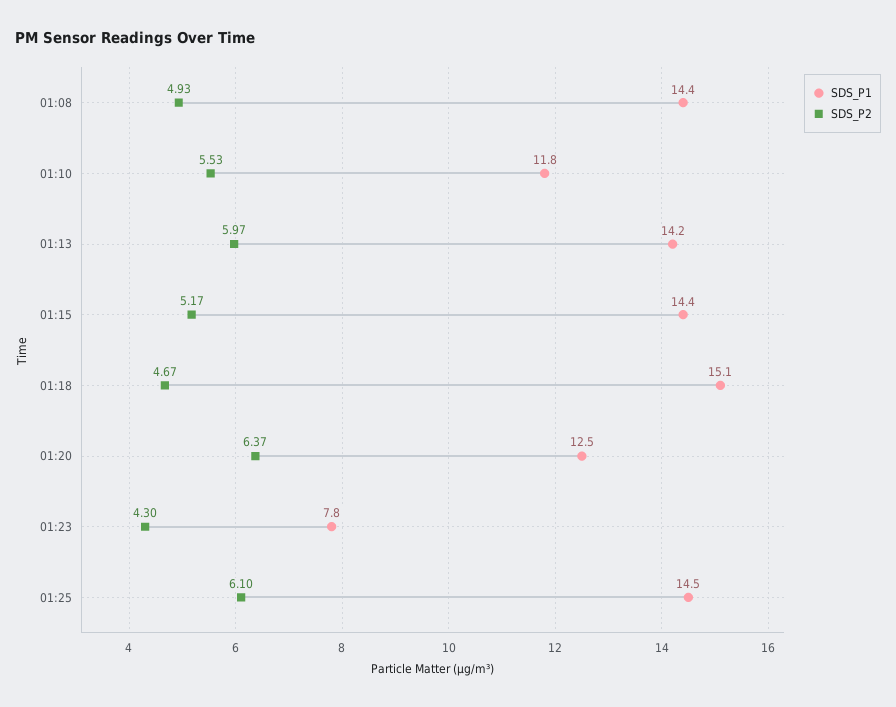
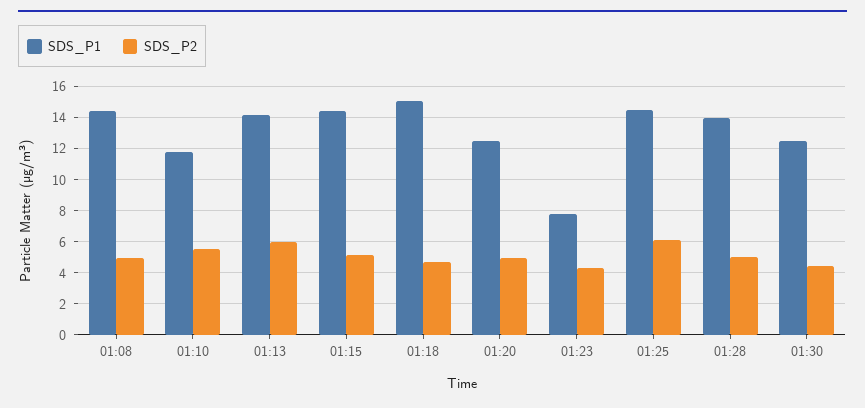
SDS_P2, 01:20: 6.37 -> 5
SDS_P1, 01:28: none -> 14
SDS_P2, 01:28: none -> 5
SDS_P1, 01:30: none -> 12.5
SDS_P2, 01:30: none -> 4.5

